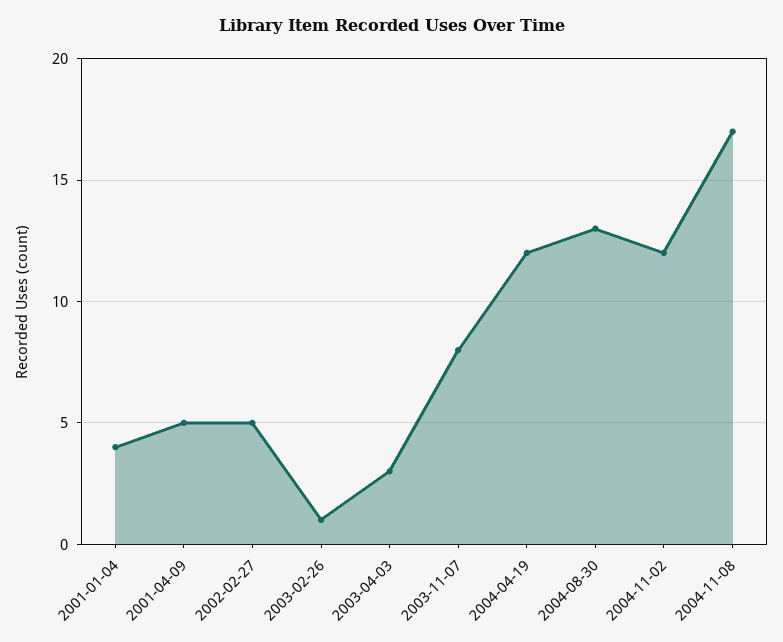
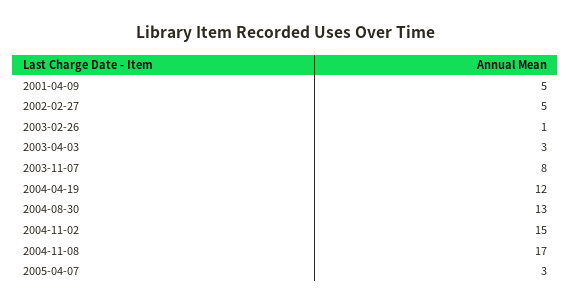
2001-01-04: 4 -> none
2004-11-02: 12 -> 15
2005-04-07: none -> 3

